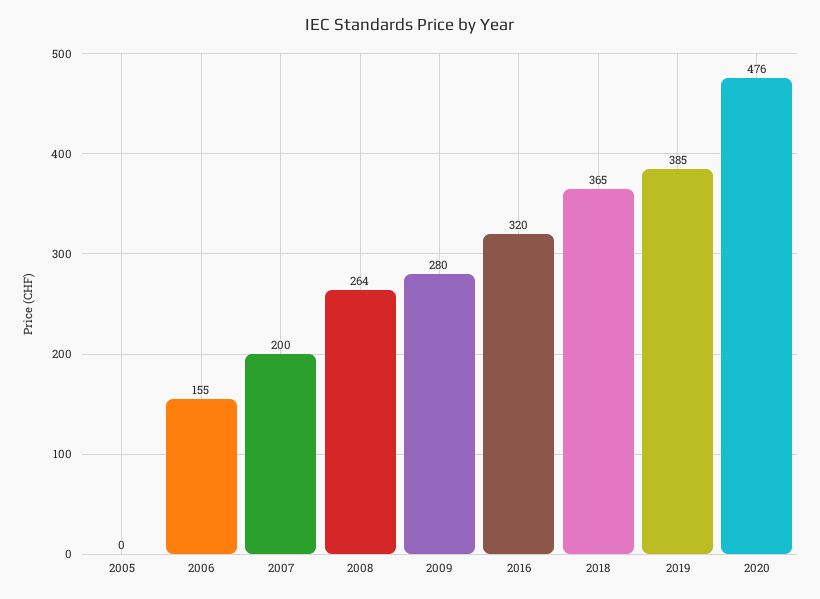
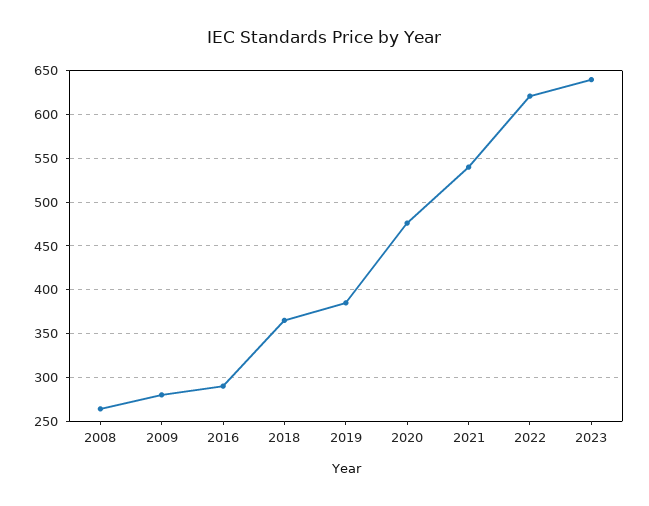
2005: 0 -> none
2006: 155 -> none
2007: 200 -> none
2016: 320 -> 290
2021: none -> 540
2022: none -> 620
2023: none -> 640

